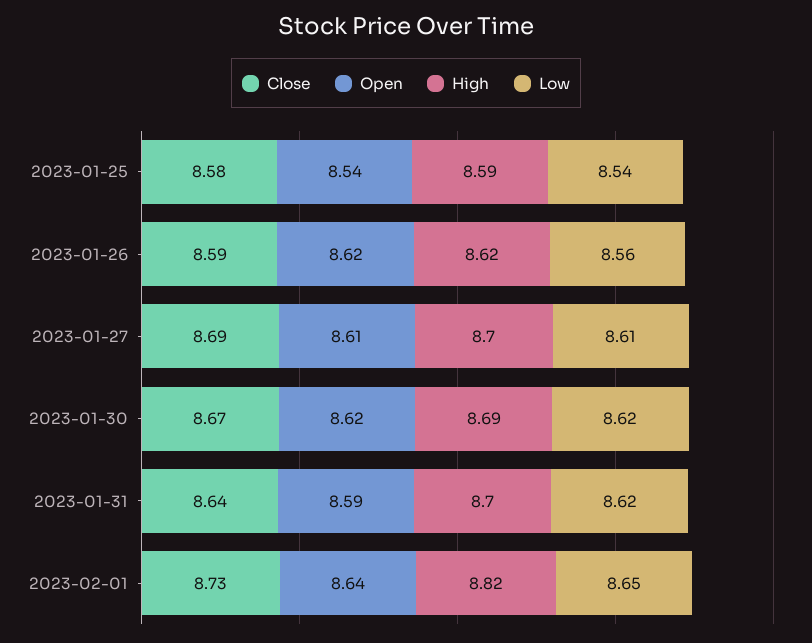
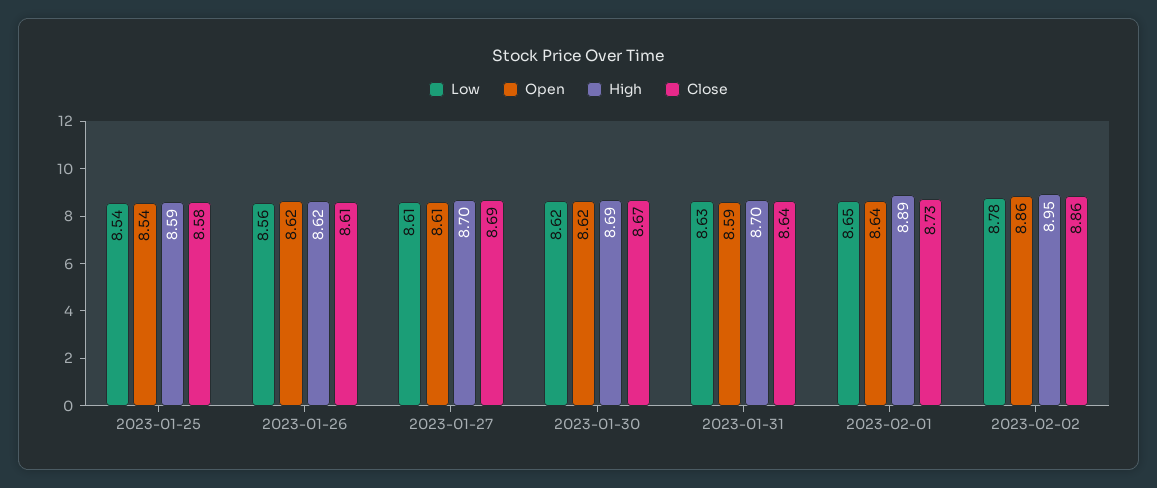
Close, 2023-01-26: 8.59 -> 8.61
Low, 2023-01-31: 8.62 -> 8.63
High, 2023-02-01: 8.82 -> 8.89
Low, 2023-02-02: none -> 8.78
Open, 2023-02-02: none -> 8.86
High, 2023-02-02: none -> 8.95
Close, 2023-02-02: none -> 8.86

